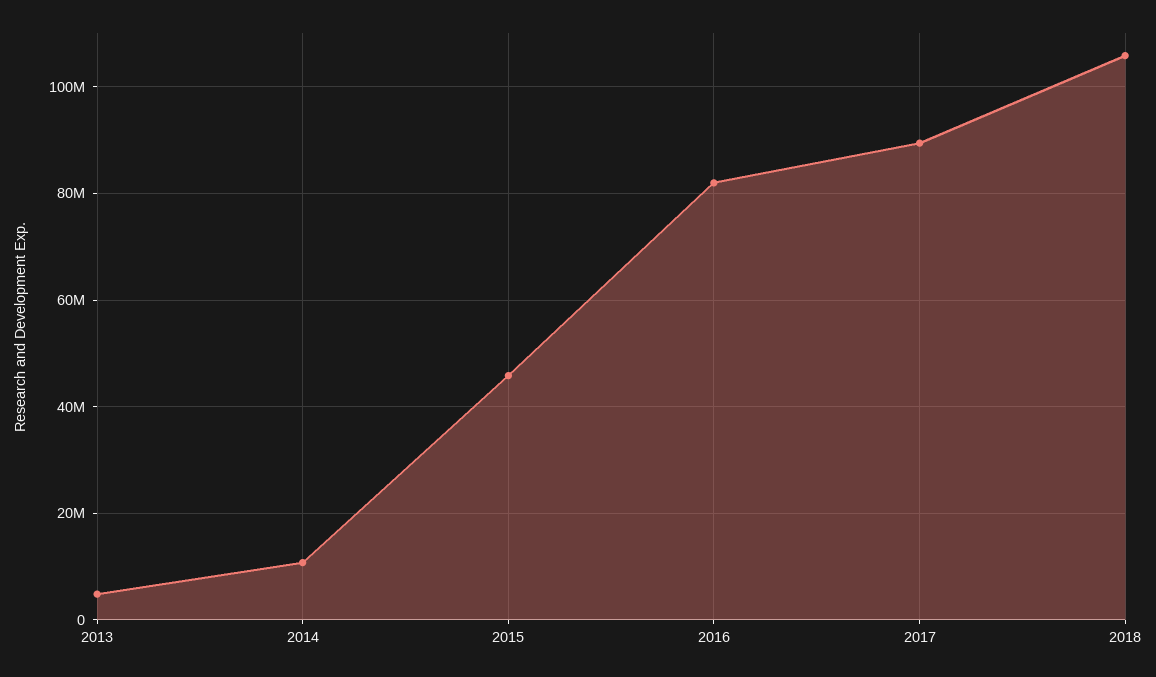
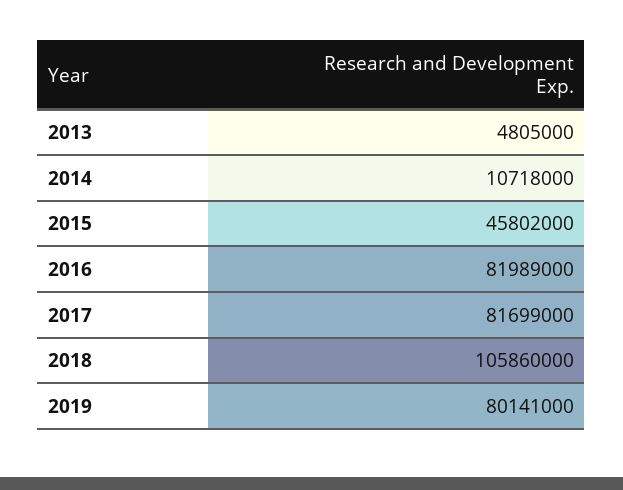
2017: 90000000 -> 81699000
2019: none -> 80141000

